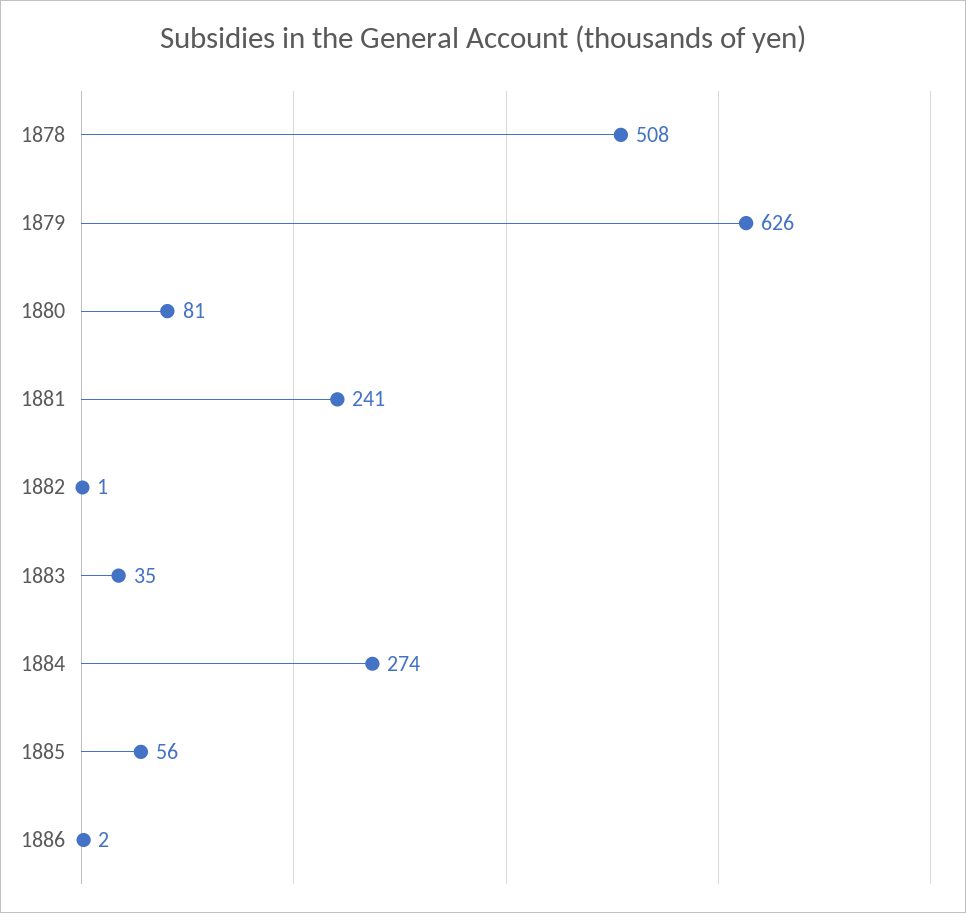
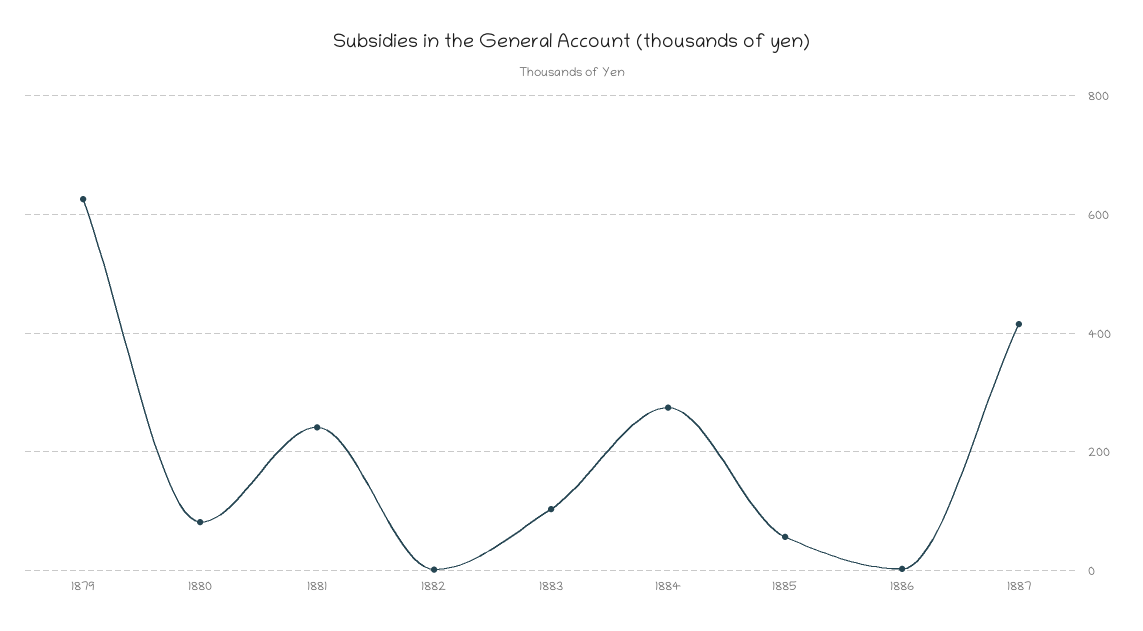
1878: 508 -> none
1883: 35 -> 100
1887: none -> 420

